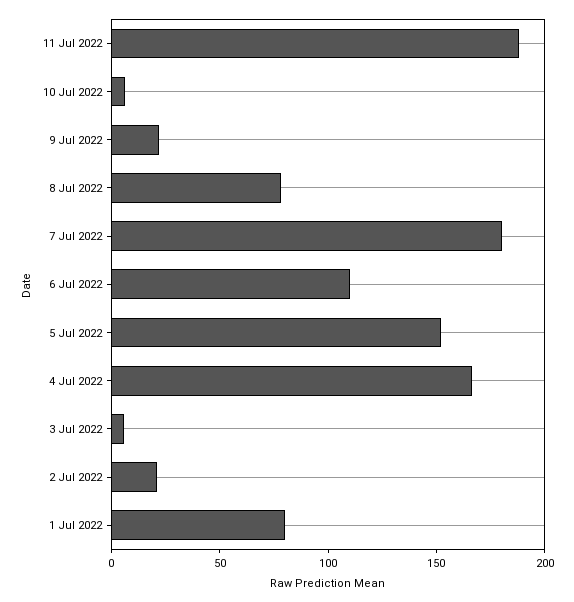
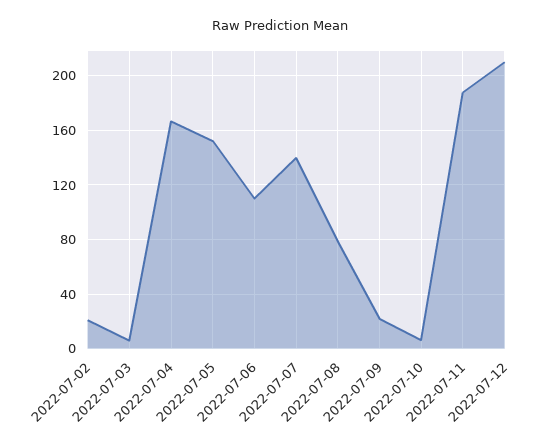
7 Jul 2022: 180 -> 140
1 Jul 2022: 80 -> none
2022-07-12: none -> 210

